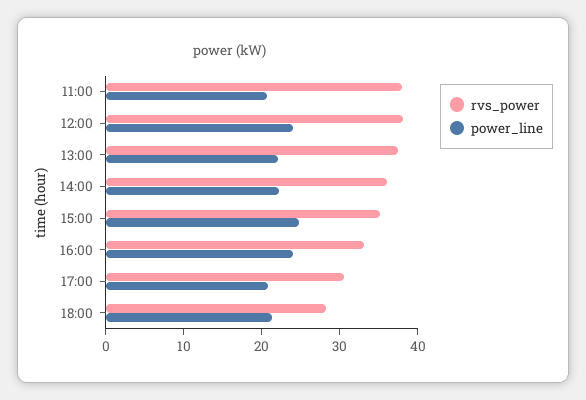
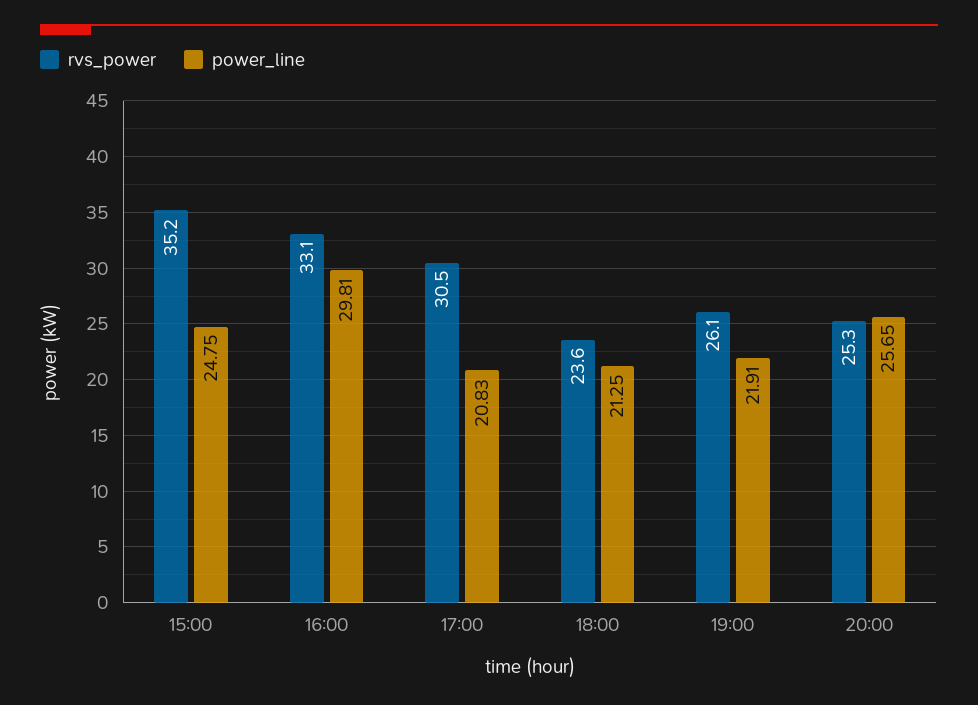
rvs_power, 11:00: 38 -> none
power_line, 11:00: 20 -> none
rvs_power, 12:00: 38 -> none
power_line, 12:00: 24 -> none
rvs_power, 13:00: 38 -> none
power_line, 13:00: 22 -> none
rvs_power, 14:00: 36 -> none
power_line, 14:00: 22 -> none
power_line, 16:00: 24 -> 29.81
rvs_power, 18:00: 28 -> 23.6
rvs_power, 19:00: none -> 26.1
power_line, 19:00: none -> 21.91
rvs_power, 20:00: none -> 25.3
power_line, 20:00: none -> 25.65

